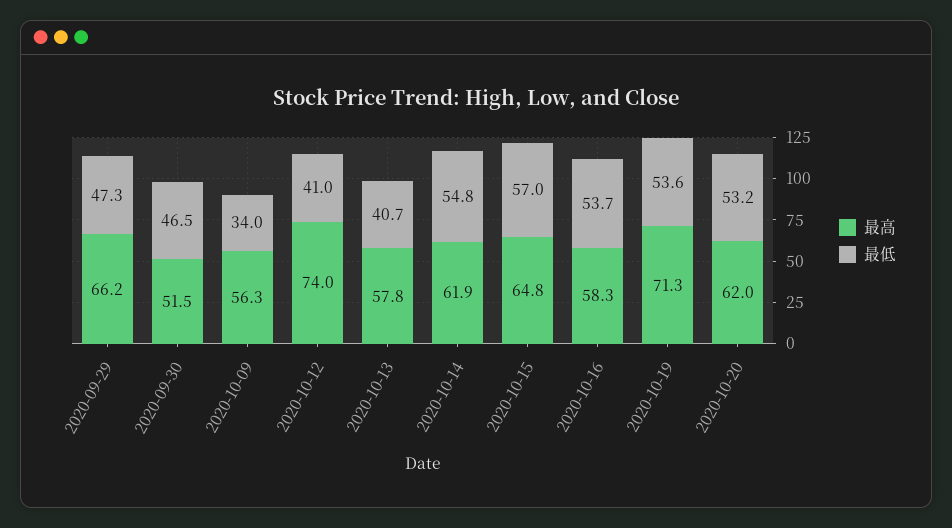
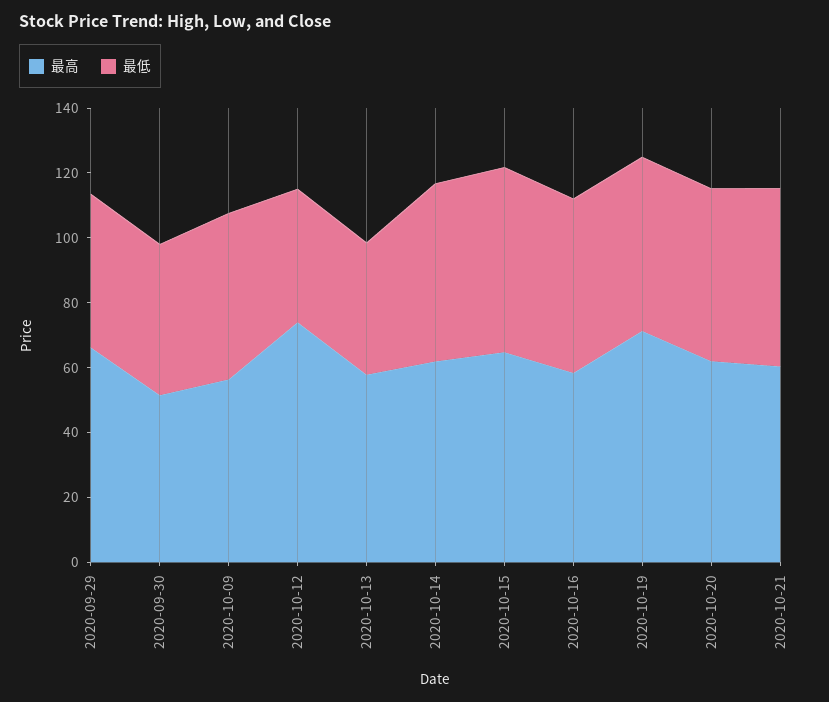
最低, 2020-10-09: 34 -> 50
最高, 2020-10-21: none -> 60
最低, 2020-10-21: none -> 55

